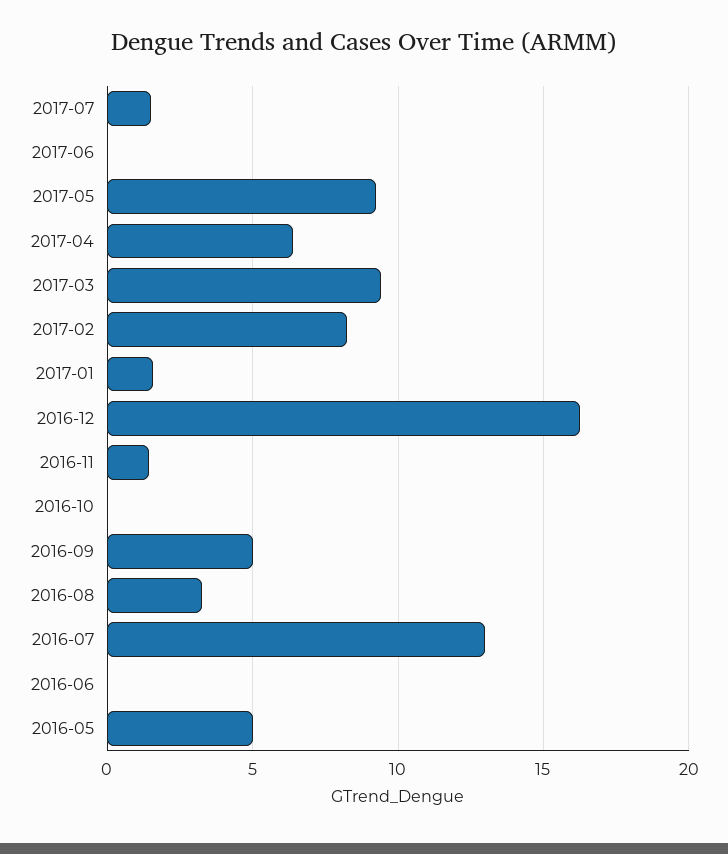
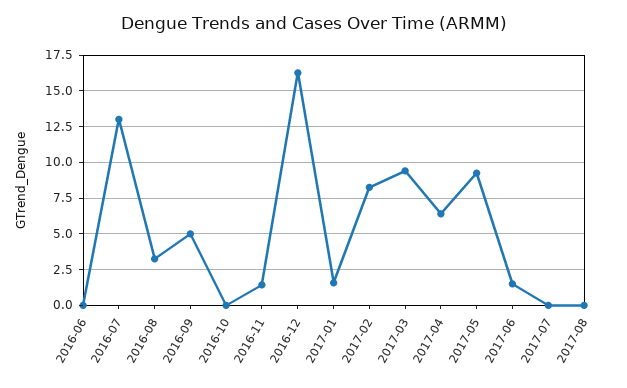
2017-07: 1.5 -> 0
2017-06: 0 -> 1.5
2016-05: 5 -> none
2017-08: none -> 0

